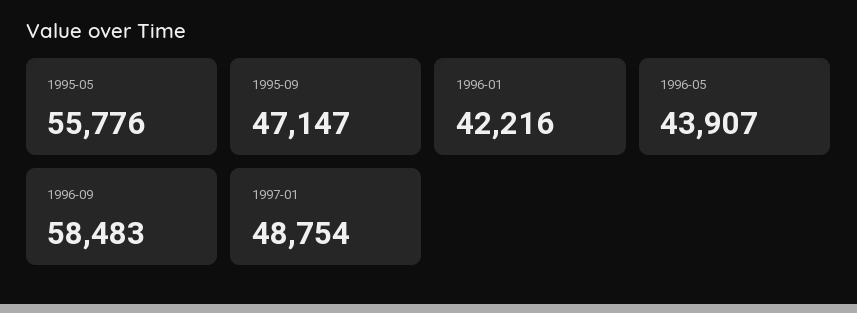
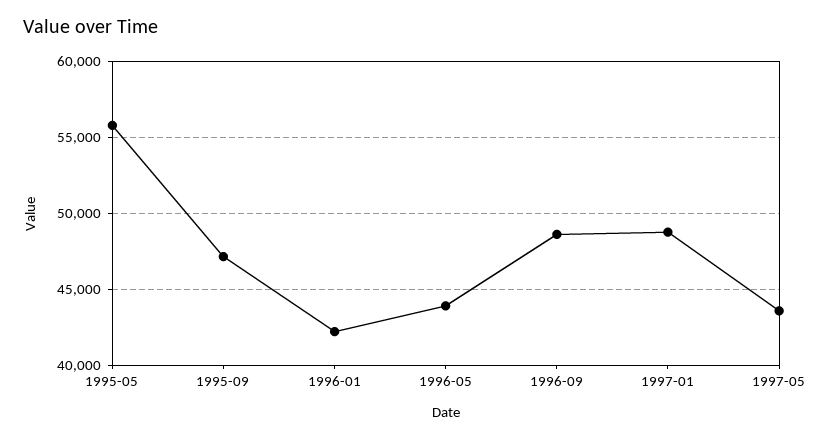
1996-09: 58483 -> 48500
1997-05: none -> 43500

